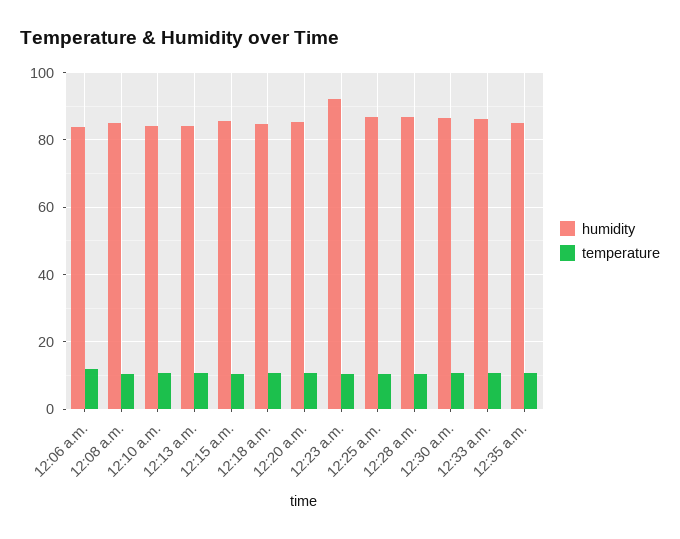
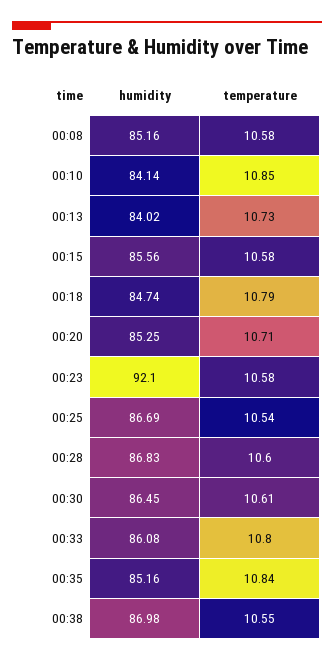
humidity, 12:06 a.m.: 84 -> none
temperature, 12:06 a.m.: 12 -> none
humidity, 00:38: none -> 86.98
temperature, 00:38: none -> 10.55

